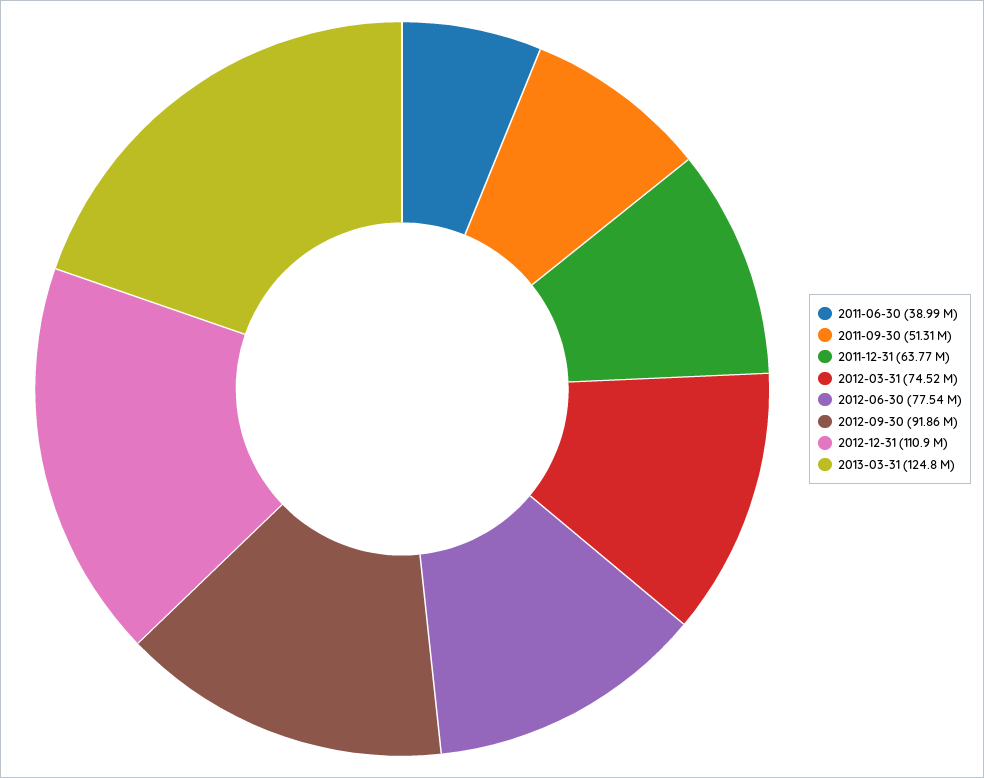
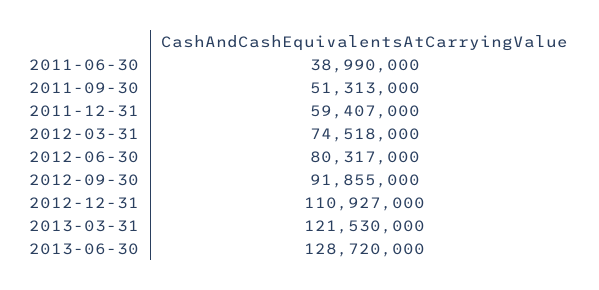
2011-12-31: 63770000 -> 59407000
2012-06-30: 77540000 -> 80317000
2013-03-31: 124800000 -> 121530000
2013-06-30: none -> 128720000

